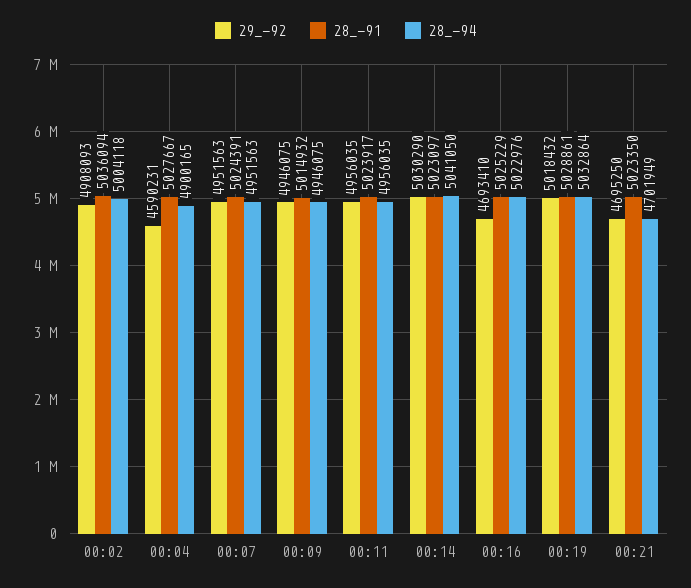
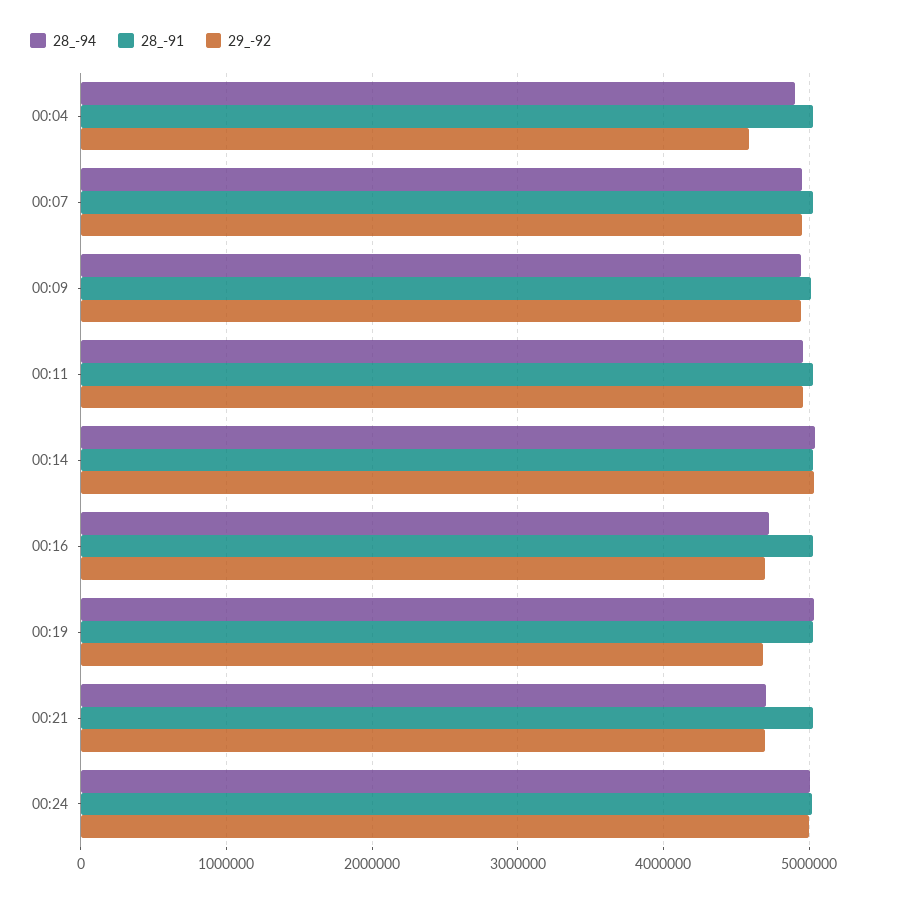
29_-92, 00:02: 4908093 -> none
28_-91, 00:02: 5036094 -> none
28_-94, 00:02: 5004118 -> none
28_-94, 00:16: 5022976 -> 4700000
29_-92, 00:19: 5018432 -> 4700000
28_-94, 00:24: none -> 5000000
28_-91, 00:24: none -> 5000000
29_-92, 00:24: none -> 5000000

